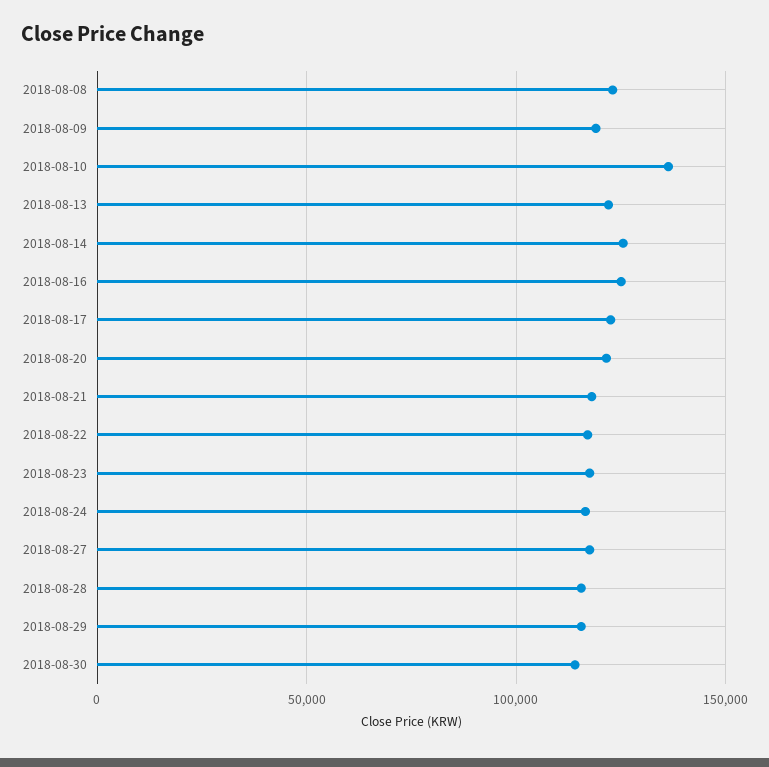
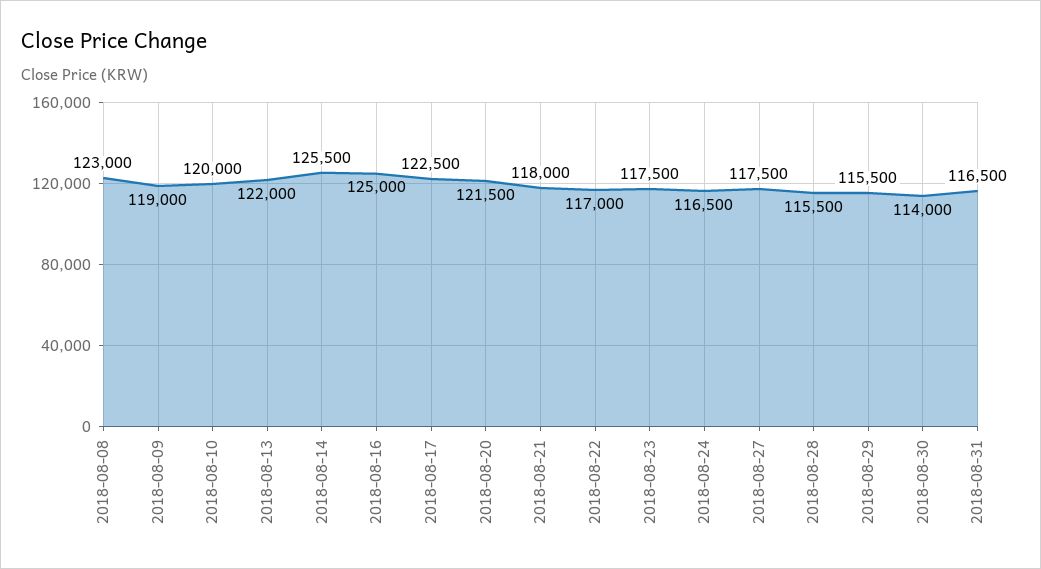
2018-08-10: 135000 -> 120000
2018-08-31: none -> 116500

